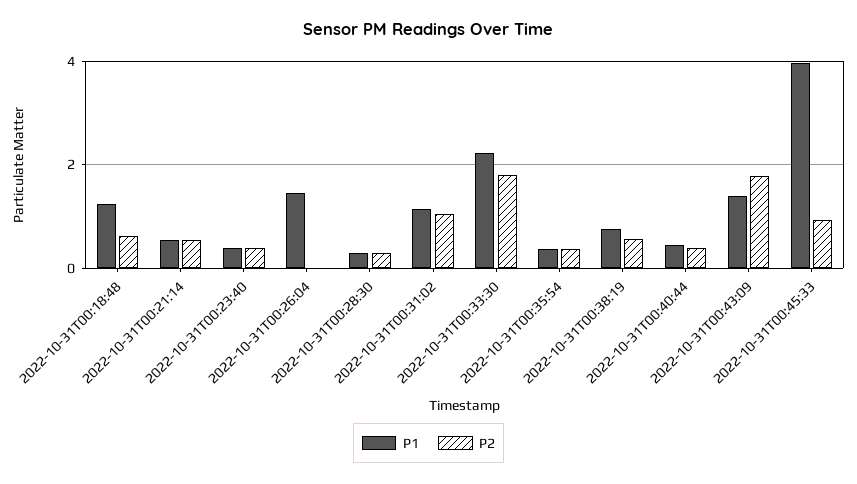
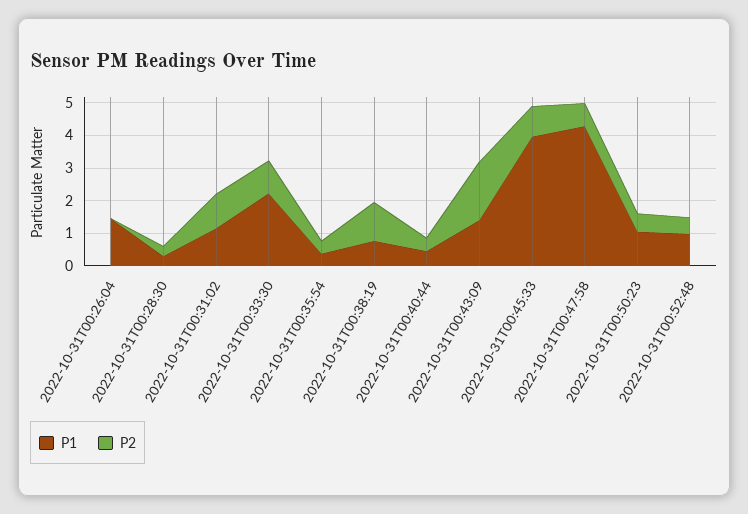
P1, 2022-10-31T00:18:48: 1.2 -> none
P2, 2022-10-31T00:18:48: 0.6 -> none
P1, 2022-10-31T00:21:14: 0.6 -> none
P2, 2022-10-31T00:21:14: 0.6 -> none
P1, 2022-10-31T00:23:40: 0.4 -> none
P2, 2022-10-31T00:23:40: 0.4 -> none
P2, 2022-10-31T00:33:30: 1.8 -> 1
P2, 2022-10-31T00:38:19: 0.6 -> 1.25
P1, 2022-10-31T00:47:58: none -> 4.25
P2, 2022-10-31T00:47:58: none -> 0.75
P1, 2022-10-31T00:50:23: none -> 1
P2, 2022-10-31T00:50:23: none -> 0.5
P1, 2022-10-31T00:52:48: none -> 1
P2, 2022-10-31T00:52:48: none -> 0.5

